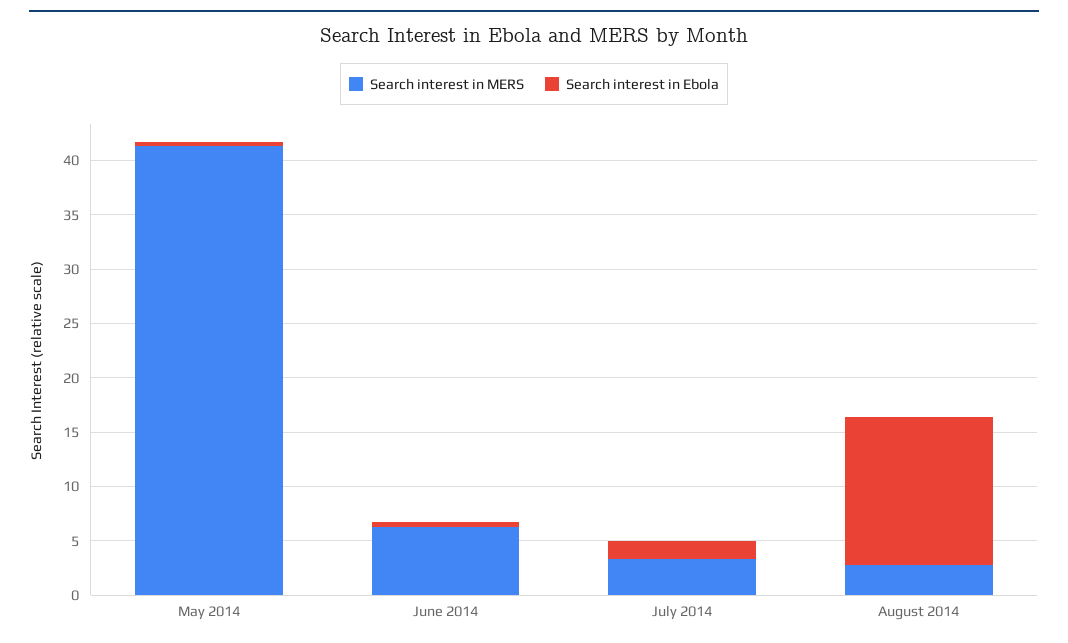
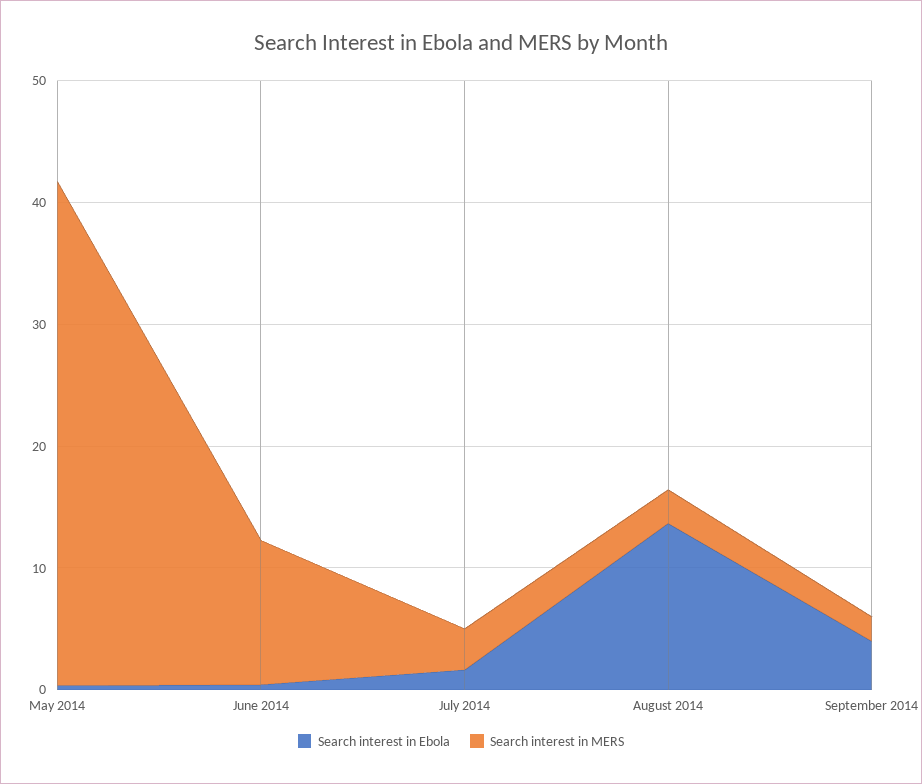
Search interest in MERS, June 2014: 6 -> 12
Search interest in Ebola, September 2014: none -> 4
Search interest in MERS, September 2014: none -> 2

